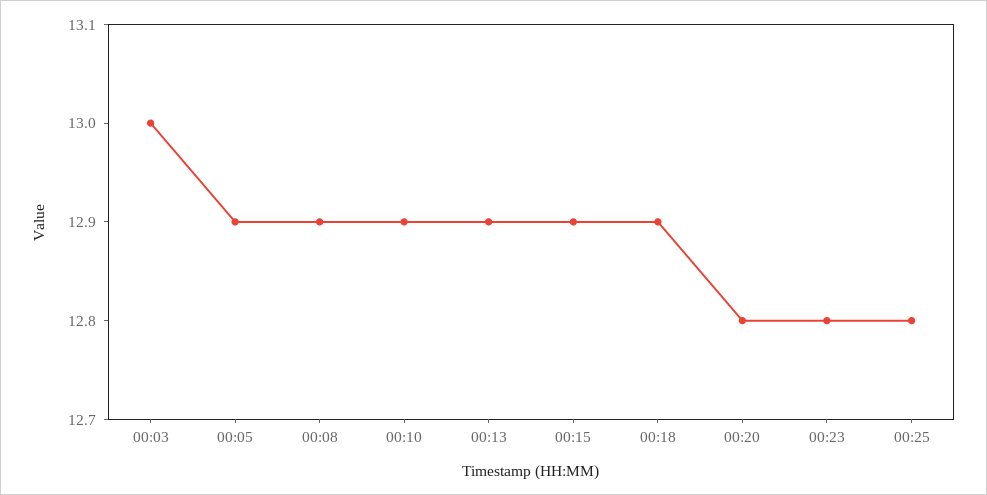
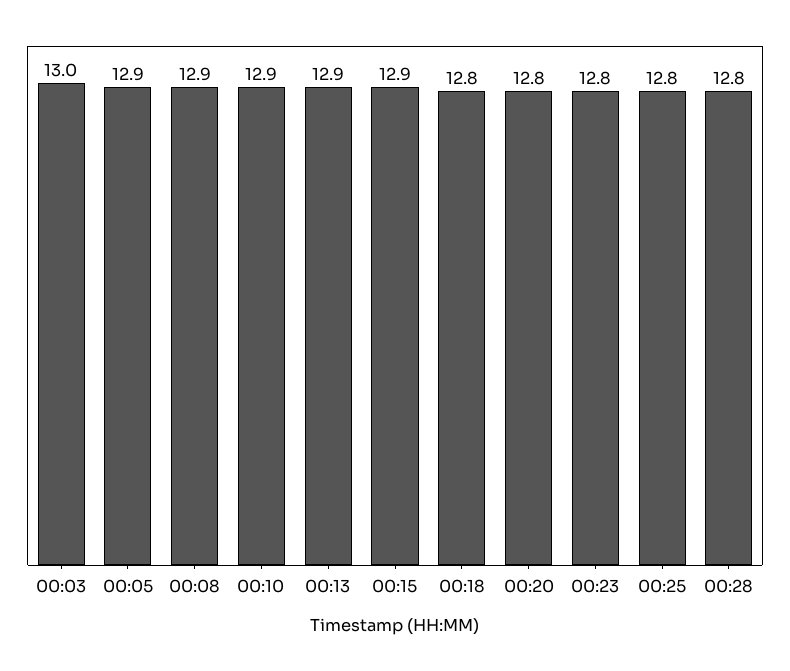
00:18: 12.9 -> 12.8
00:28: none -> 12.8

